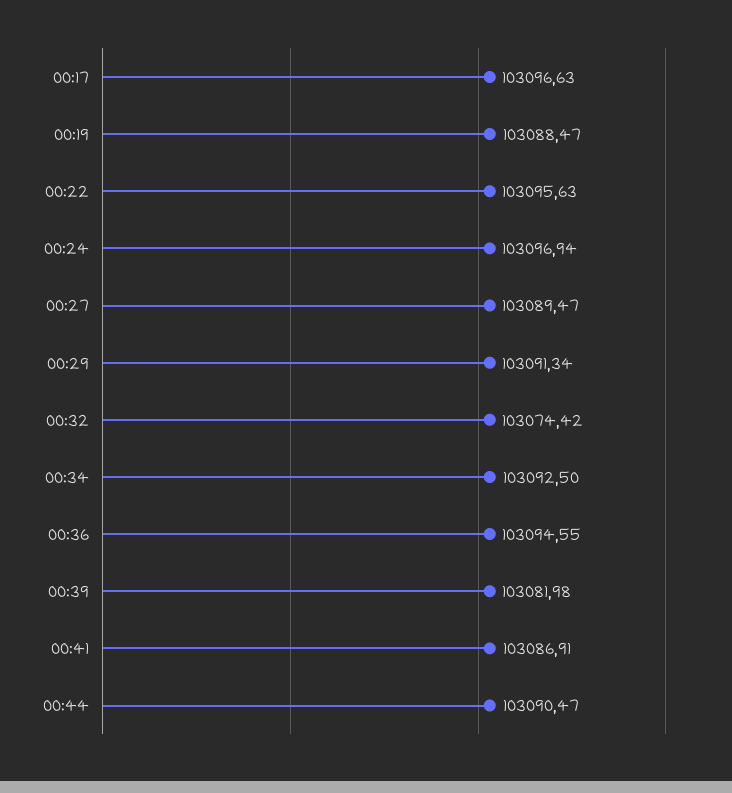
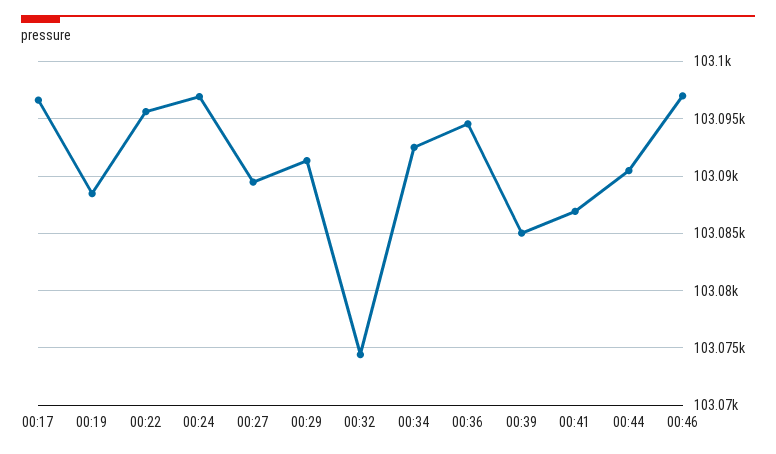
00:39: 103081.98 -> 103085
00:46: none -> 103097

